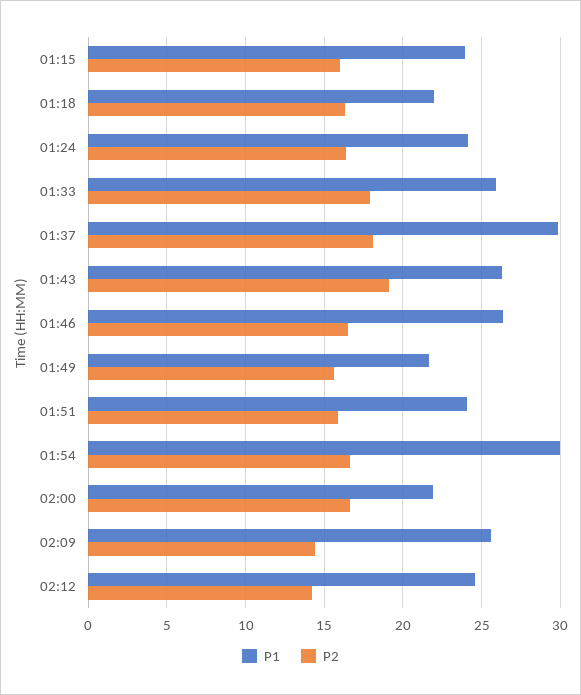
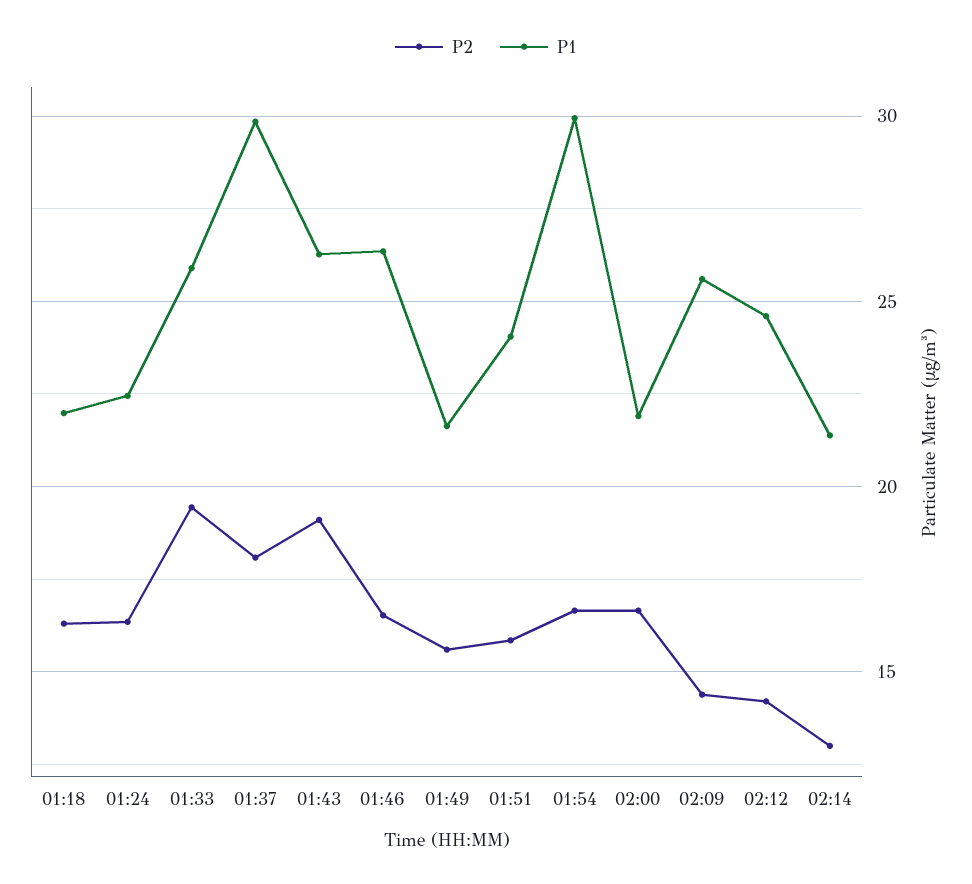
P1, 01:15: 24 -> none
P2, 01:15: 16 -> none
P1, 01:24: 24 -> 22.5
P2, 01:33: 18 -> 19.5
P2, 02:14: none -> 13
P1, 02:14: none -> 21.5

